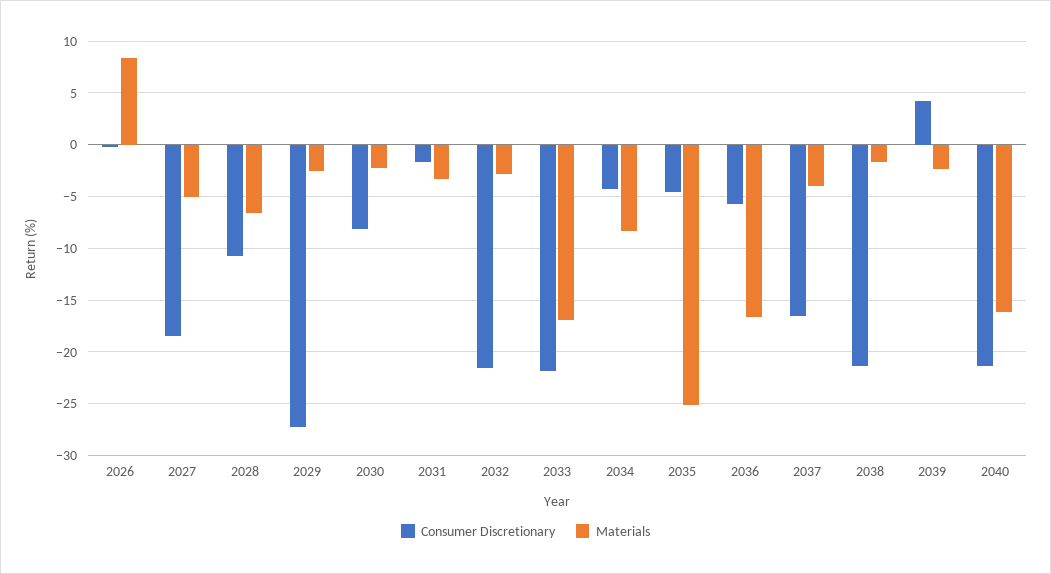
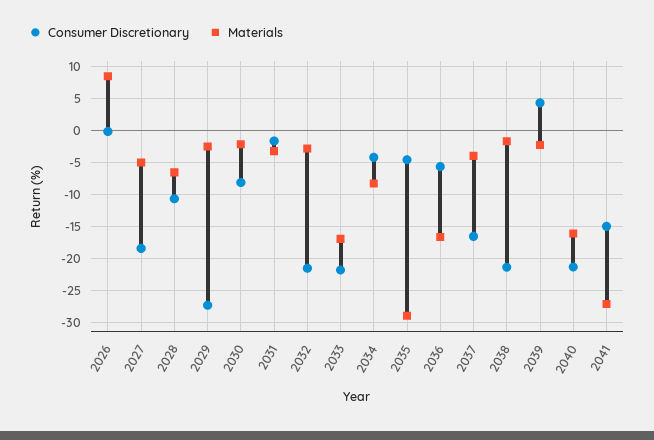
Materials, 2035: -25 -> -29
Consumer Discretionary, 2041: none -> -15
Materials, 2041: none -> -27

